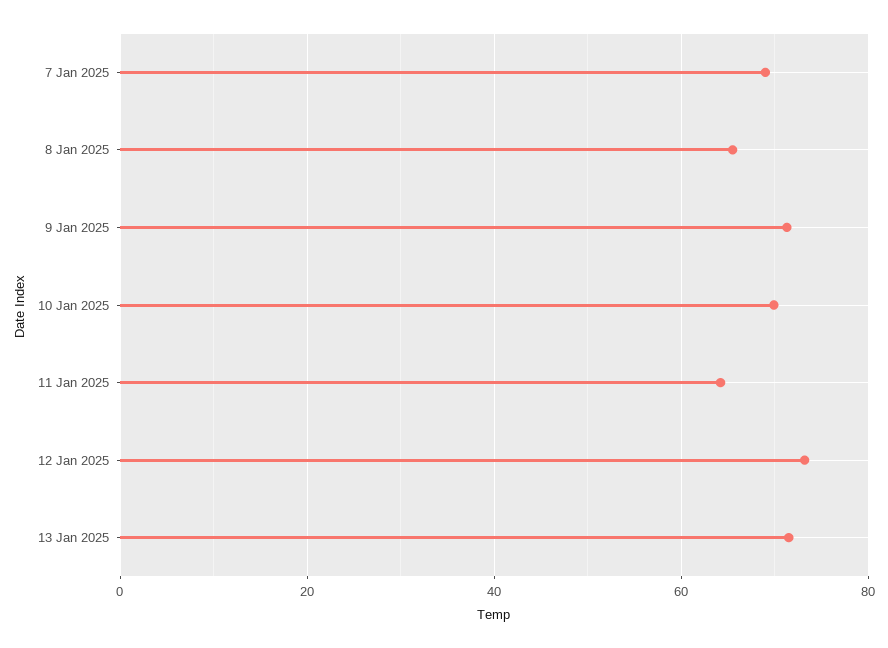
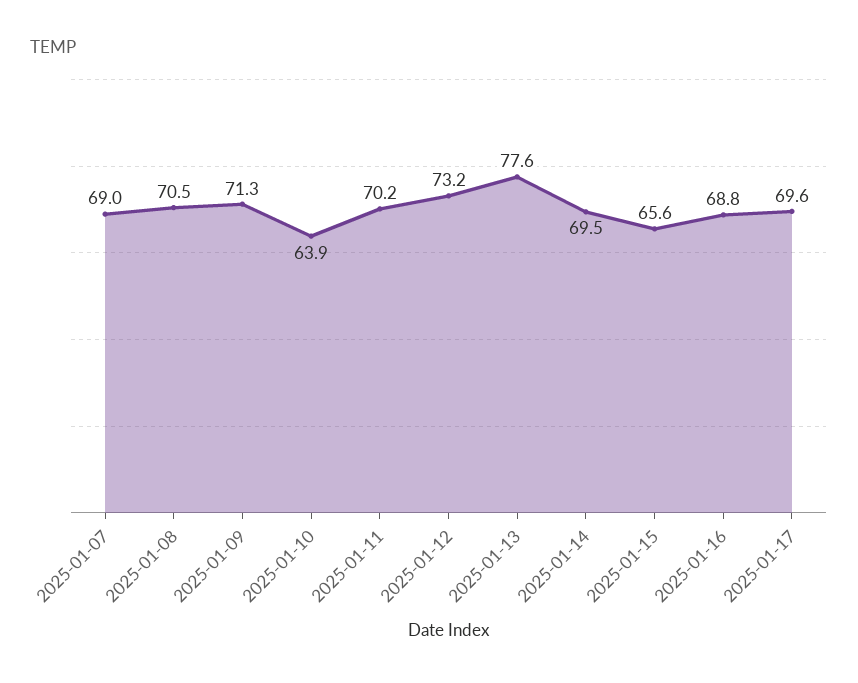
8 Jan 2025: 66 -> 70.5
10 Jan 2025: 70 -> 63.9
11 Jan 2025: 64 -> 70.2
13 Jan 2025: 72 -> 77.6
2025-01-14: none -> 69.5
2025-01-15: none -> 65.6
2025-01-16: none -> 68.8
2025-01-17: none -> 69.6

